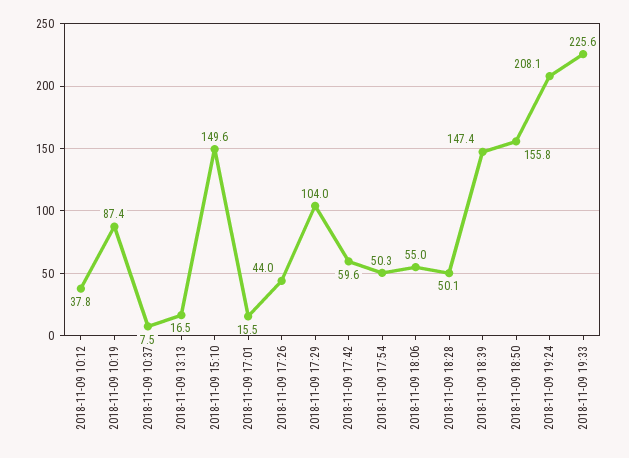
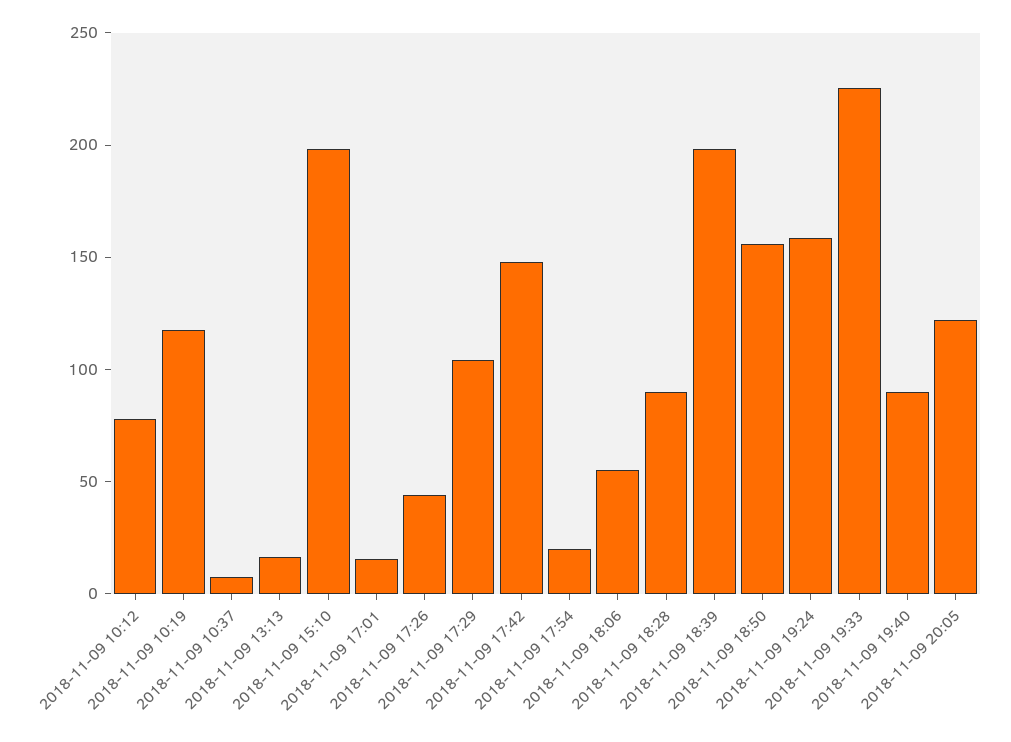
2018-11-09 10:12: 37.8 -> 80
2018-11-09 10:19: 87.4 -> 120
2018-11-09 15:10: 149.6 -> 200
2018-11-09 17:42: 59.6 -> 150
2018-11-09 17:54: 50.3 -> 20
2018-11-09 18:28: 50.1 -> 90
2018-11-09 18:39: 147.4 -> 200
2018-11-09 19:24: 208.1 -> 160
2018-11-09 19:40: none -> 90
2018-11-09 20:05: none -> 120

